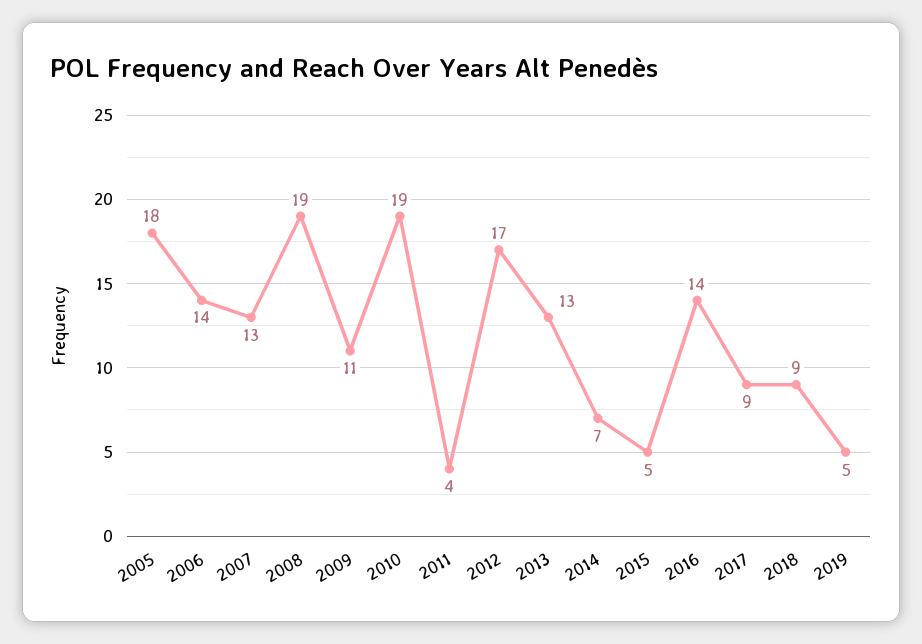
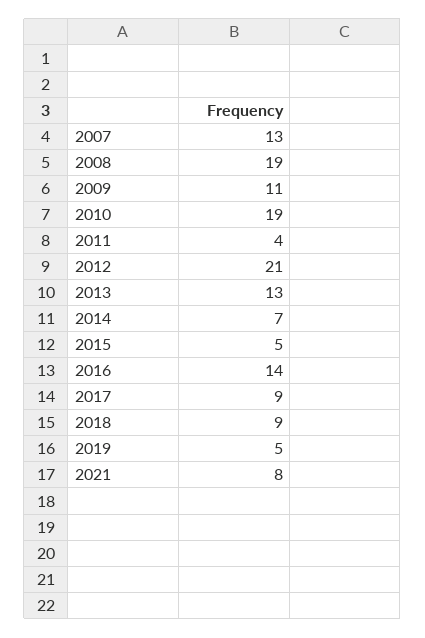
2005: 18 -> none
2006: 14 -> none
2012: 17 -> 21
2021: none -> 8

